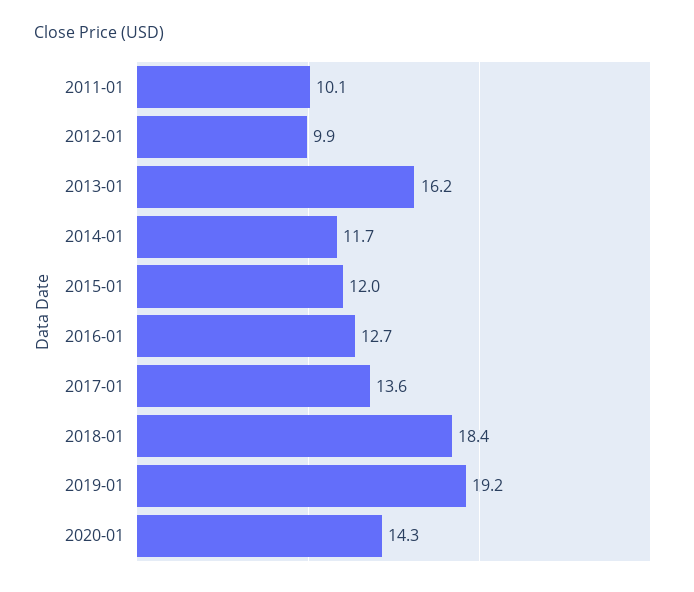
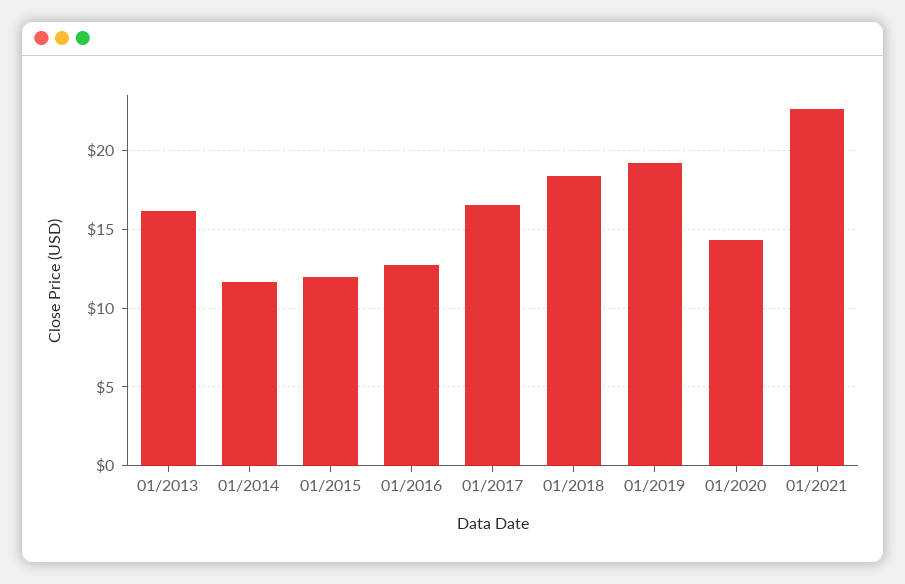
2011-01: 10.1 -> none
2012-01: 9.9 -> none
2017-01: 13.6 -> 16.5
01/2021: none -> 22.5

